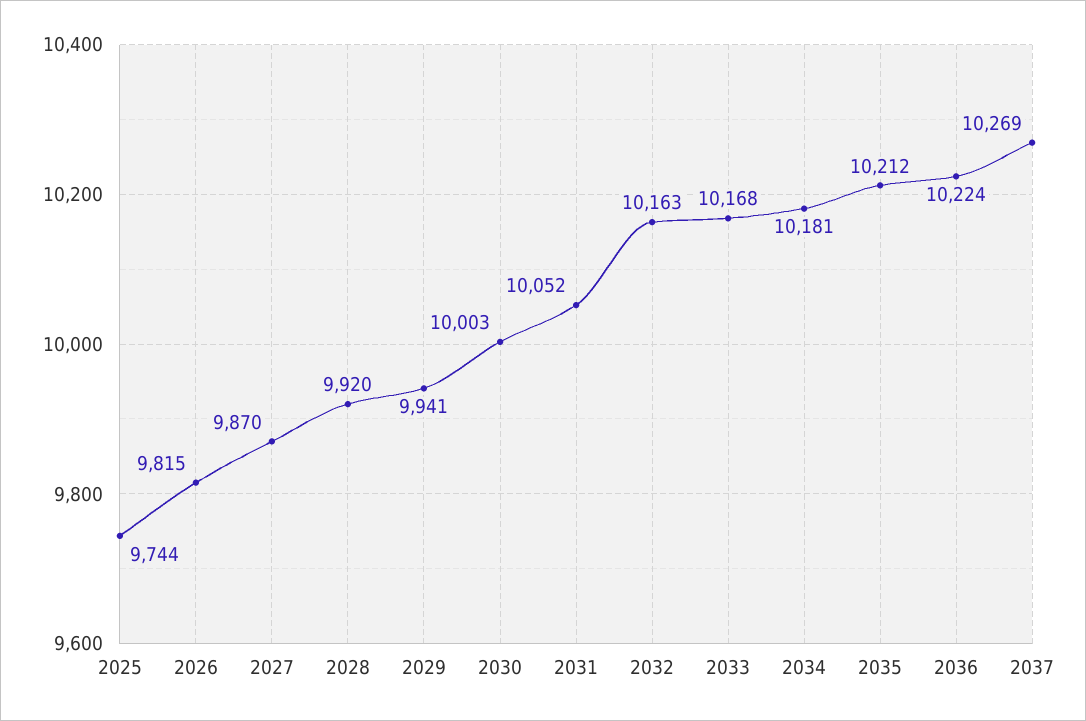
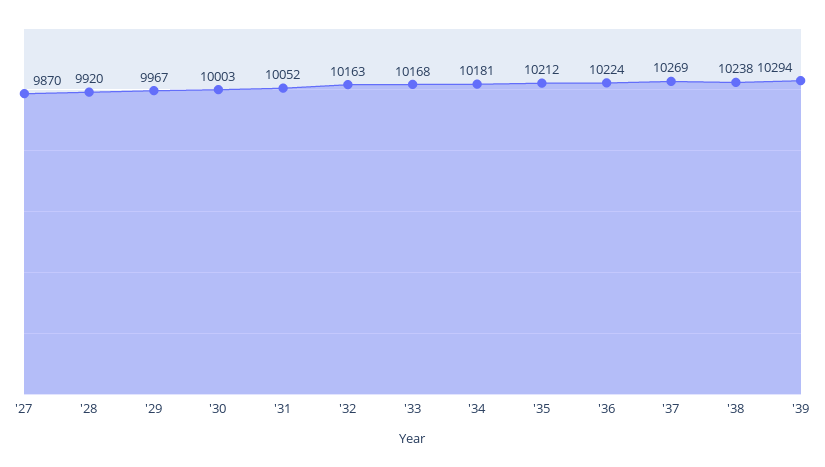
2025: 9744 -> none
2026: 9815 -> none
2029: 9941 -> 9967
'38: none -> 10238
'39: none -> 10294

